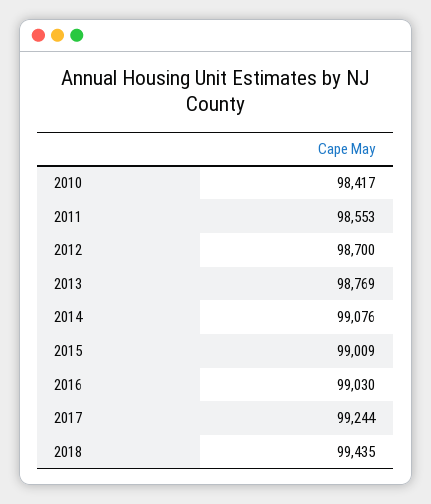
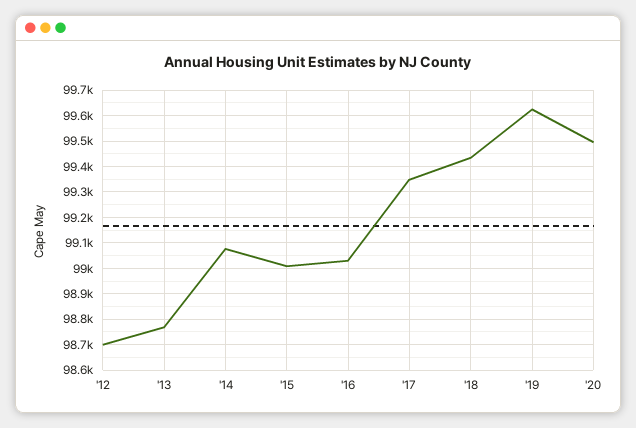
2010: 98417 -> none
2011: 98553 -> none
2017: 99244 -> 99350
'19: none -> 99625
'20: none -> 99500

